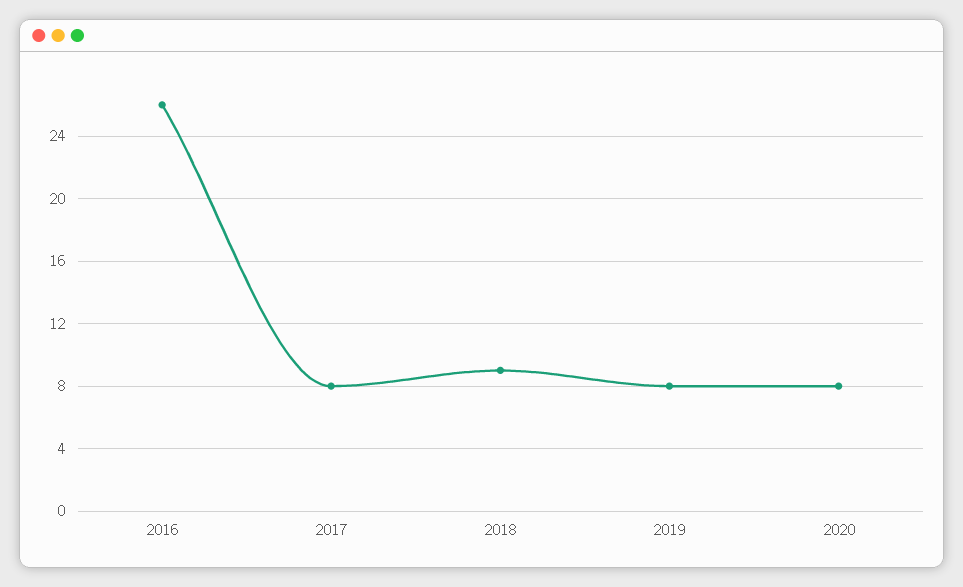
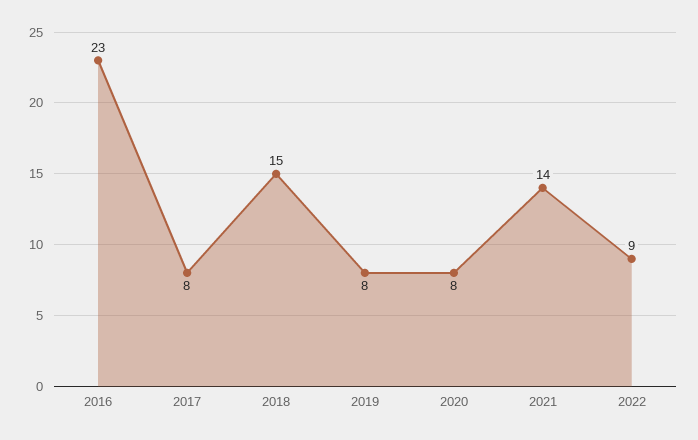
2016: 26 -> 23
2018: 9 -> 15
2021: none -> 14
2022: none -> 9

